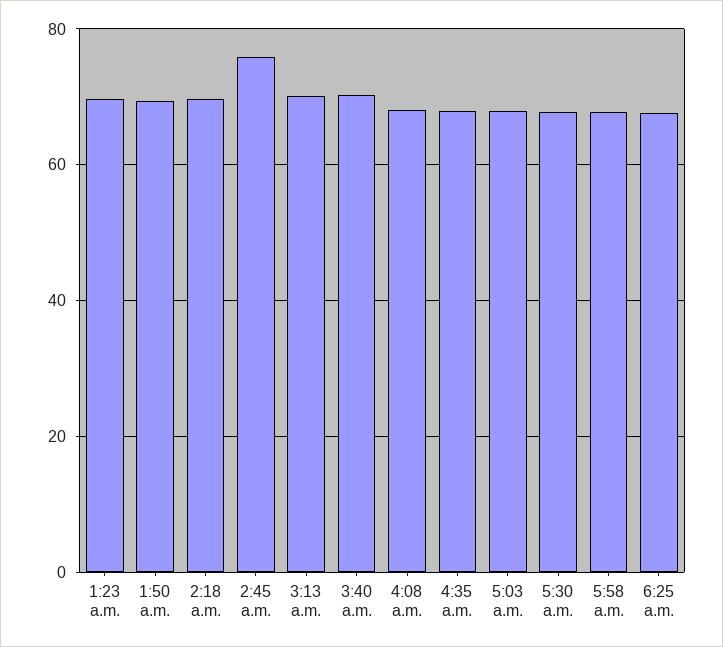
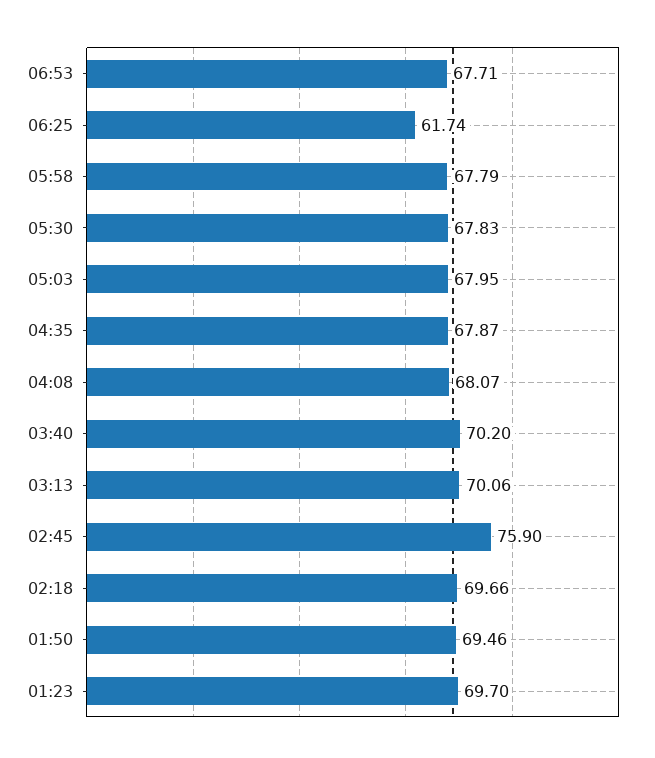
6:25 a.m.: 68 -> 61.74
06:53: none -> 67.71

